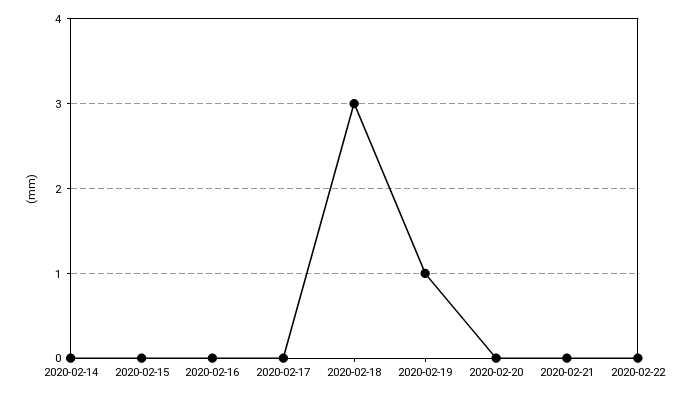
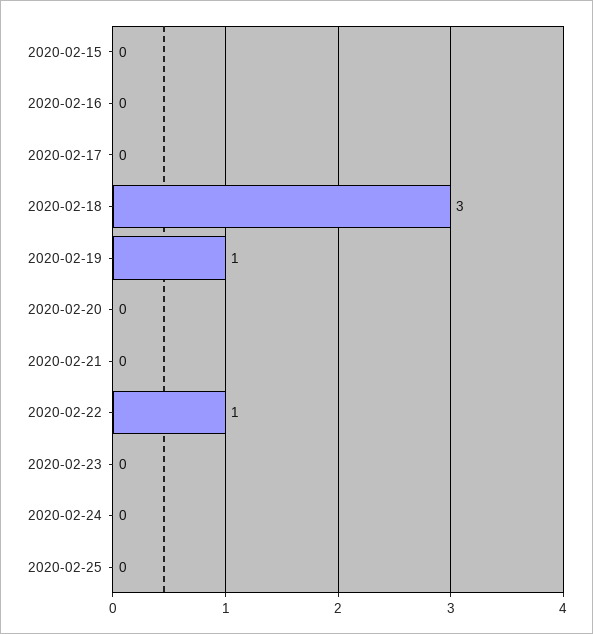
2020-02-14: 0 -> none
2020-02-22: 0 -> 1
2020-02-23: none -> 0
2020-02-24: none -> 0
2020-02-25: none -> 0

